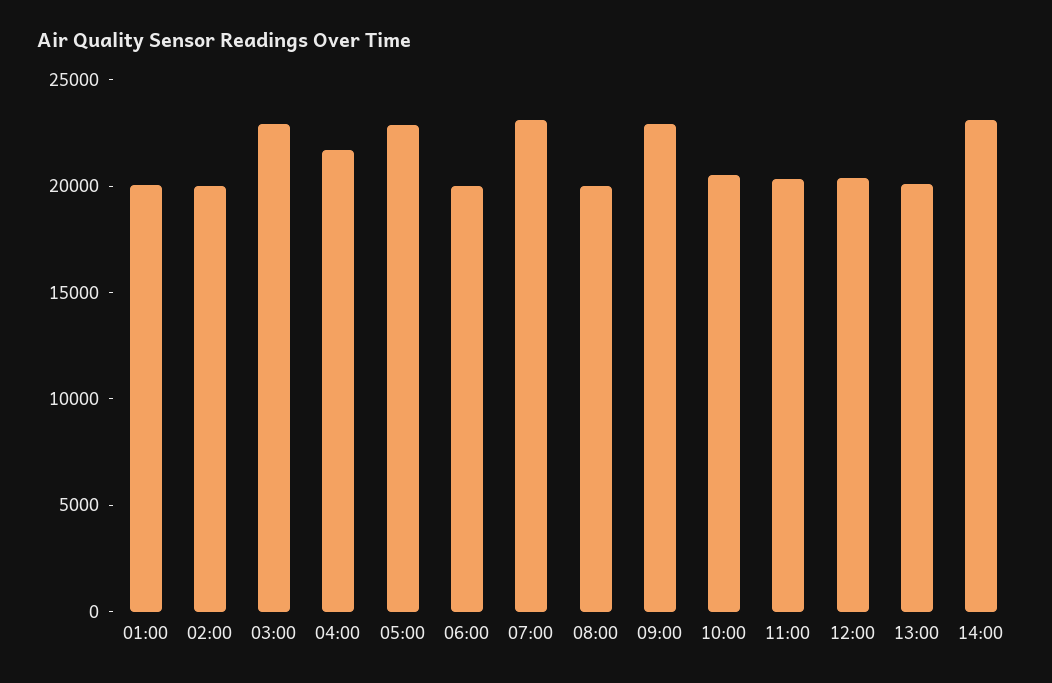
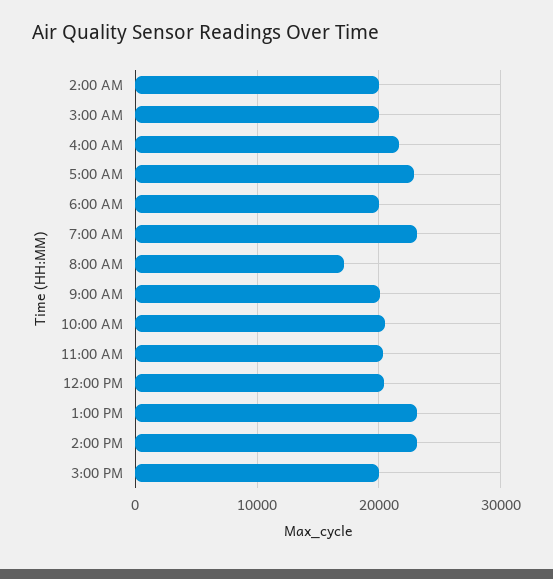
01:00: 20000 -> none
03:00: 23000 -> 20000
08:00: 20000 -> 17000
09:00: 23000 -> 20000
13:00: 20000 -> 23000
3:00 PM: none -> 20000

